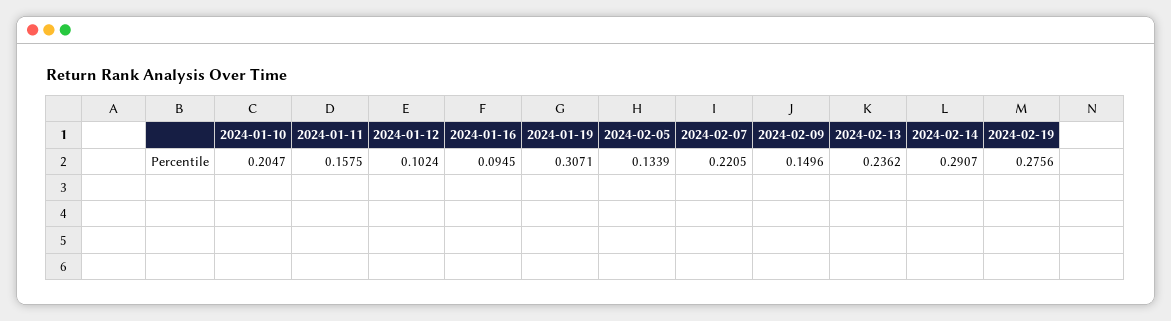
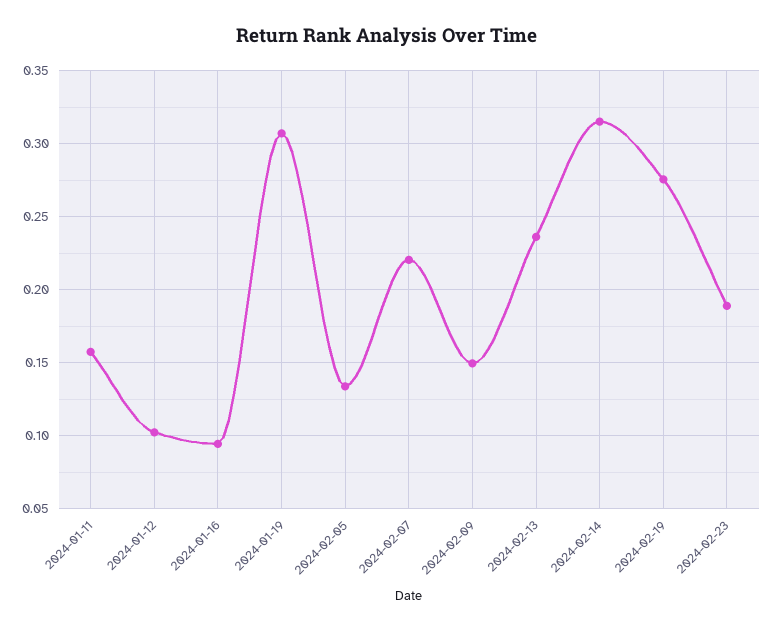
2024-01-10: 0.2047 -> none
2024-02-14: 0.2907 -> 0.315
2024-02-23: none -> 0.19

